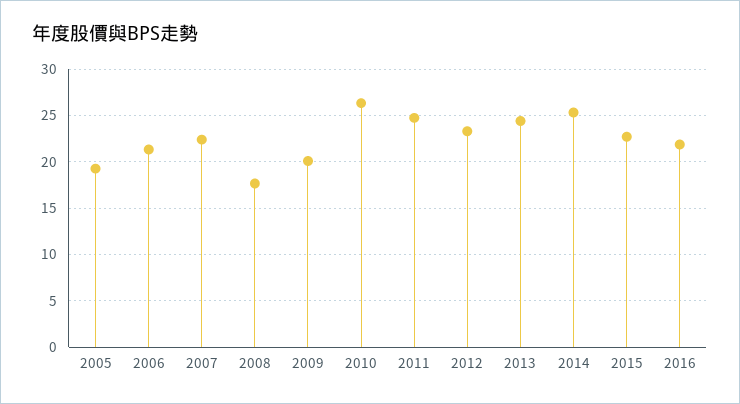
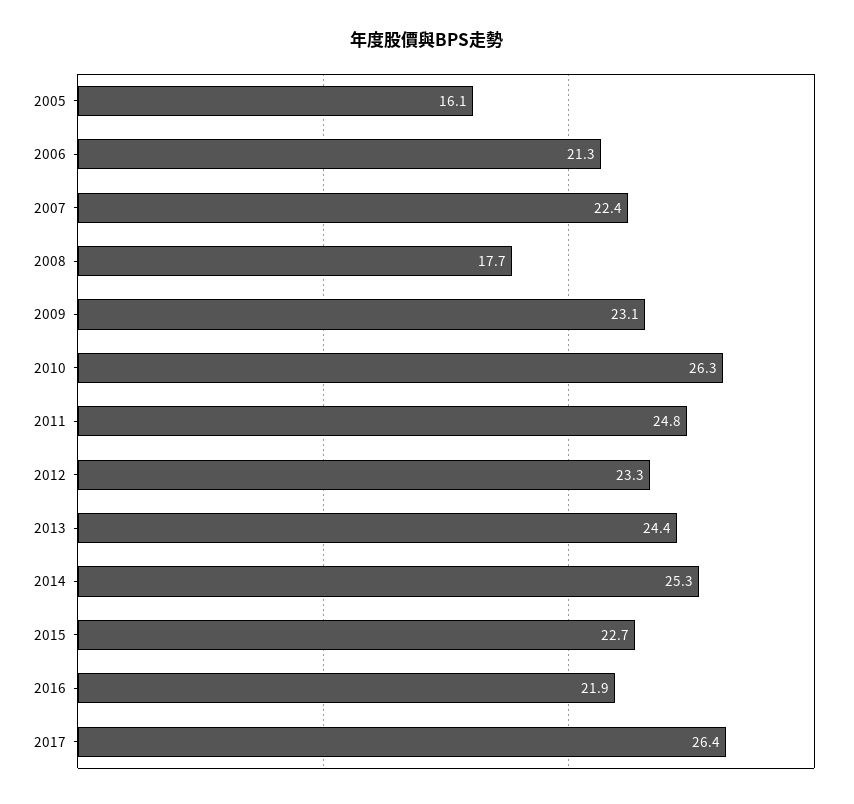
2005: 19 -> 16.1
2009: 20 -> 23.1
2017: none -> 26.4

